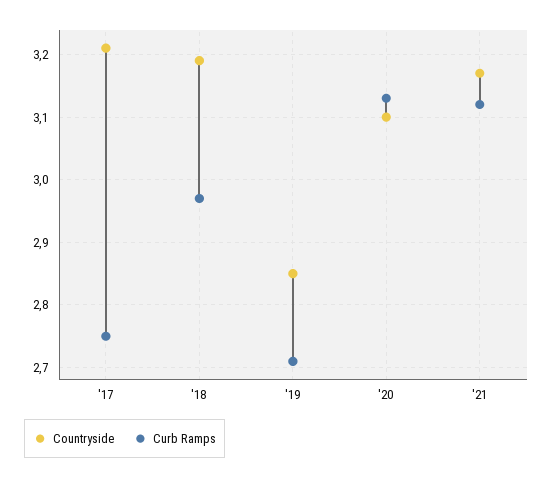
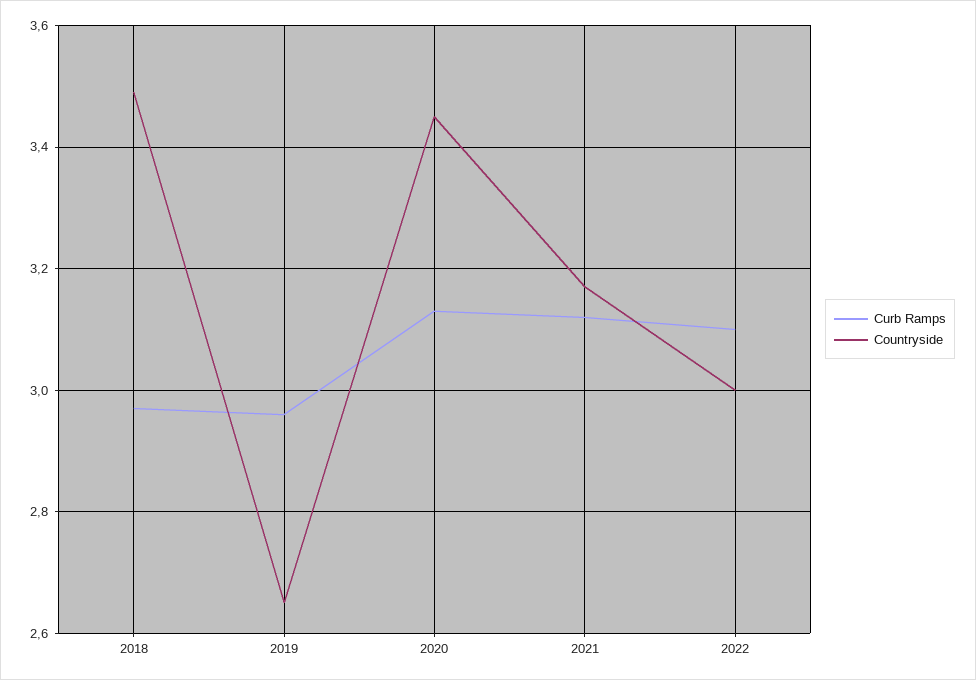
Countryside, '17: 3.21 -> none
Curb Ramps, '17: 2.75 -> none
Countryside, '18: 3.19 -> 3.5
Countryside, '19: 2.85 -> 2.65
Curb Ramps, '19: 2.71 -> 2.95
Countryside, '20: 3.1 -> 3.45
Curb Ramps, 2022: none -> 3.1
Countryside, 2022: none -> 3

